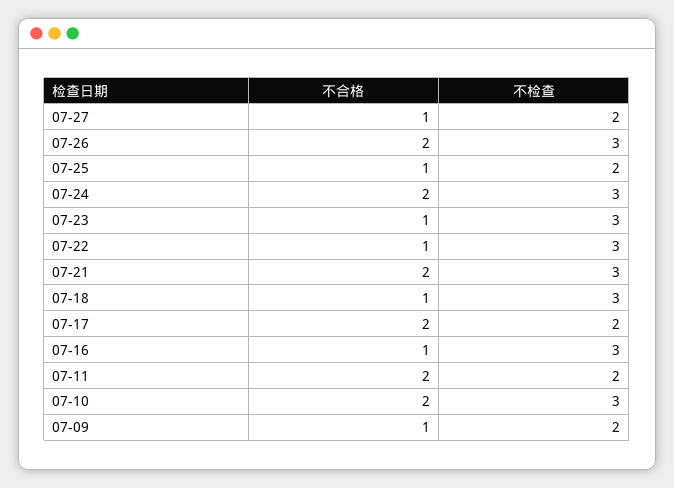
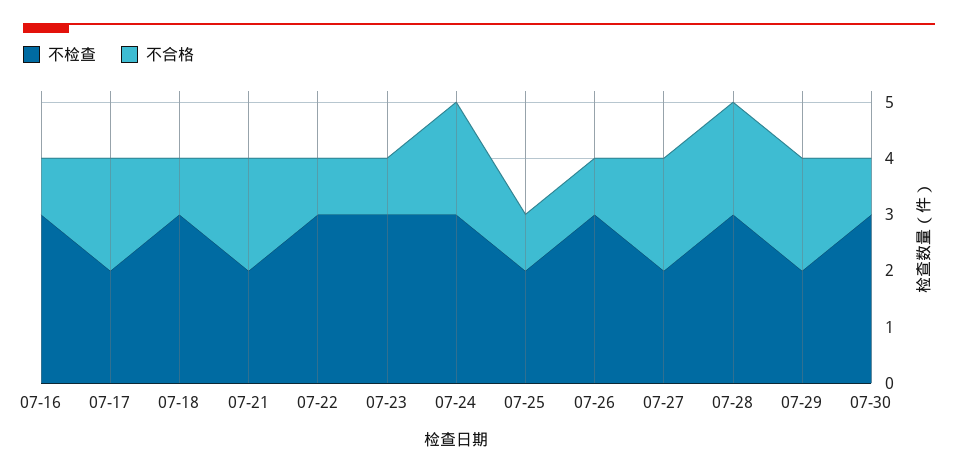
不合格, 07-27: 1 -> 2
不合格, 07-26: 2 -> 1
不检查, 07-21: 3 -> 2
不合格, 07-11: 2 -> none
不检查, 07-11: 2 -> none
不合格, 07-10: 2 -> none
不检查, 07-10: 3 -> none
不合格, 07-09: 1 -> none
不检查, 07-09: 2 -> none
不检查, 07-28: none -> 3
不合格, 07-28: none -> 2
不检查, 07-29: none -> 2
不合格, 07-29: none -> 2
不检查, 07-30: none -> 3
不合格, 07-30: none -> 1

